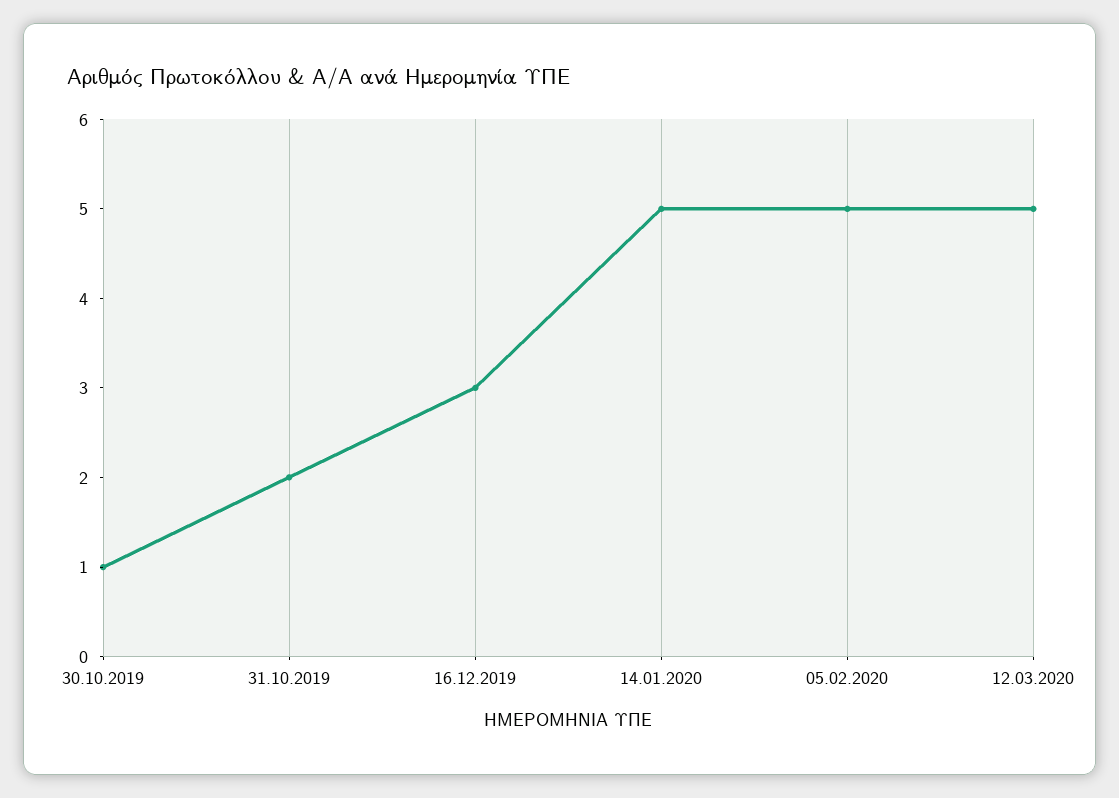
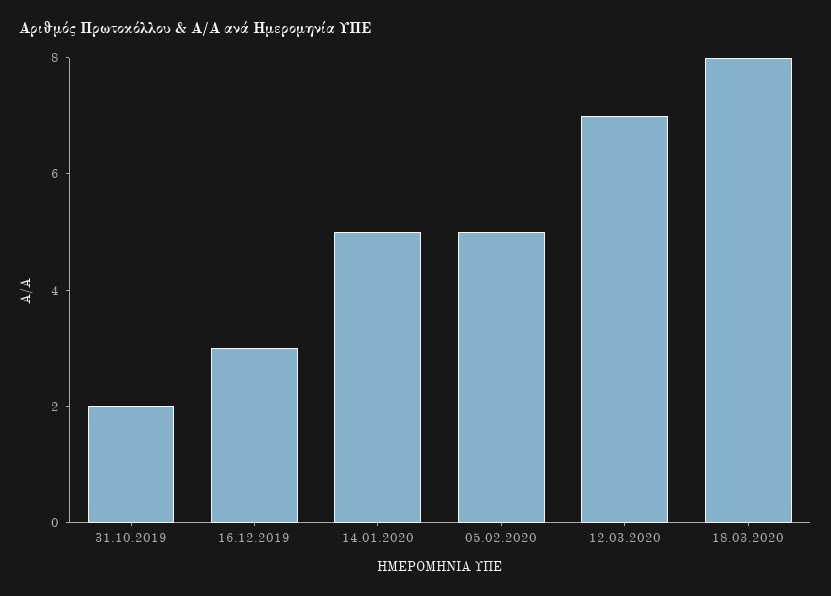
30.10.2019: 1 -> none
12.03.2020: 5 -> 7
18.03.2020: none -> 8

